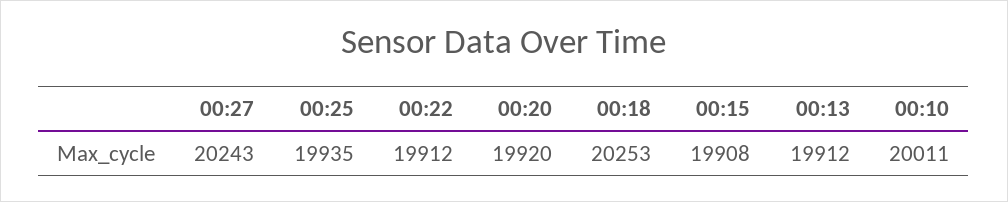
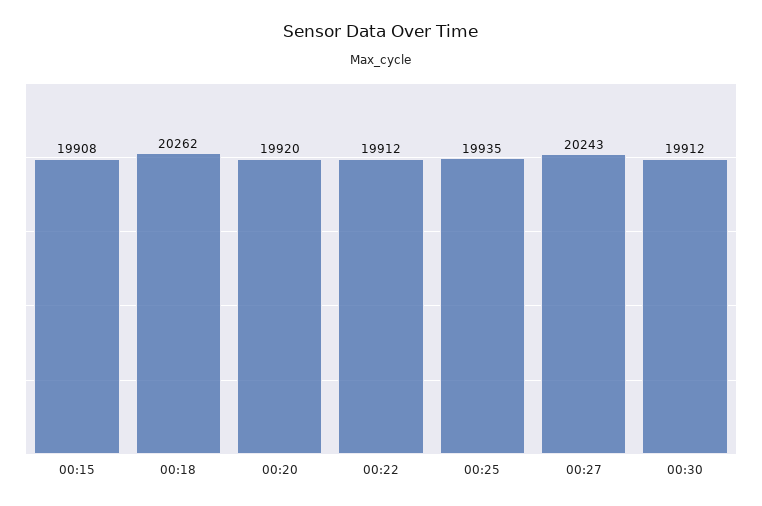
00:18: 20253 -> 20262
00:13: 19912 -> none
00:10: 20011 -> none
00:30: none -> 19912

